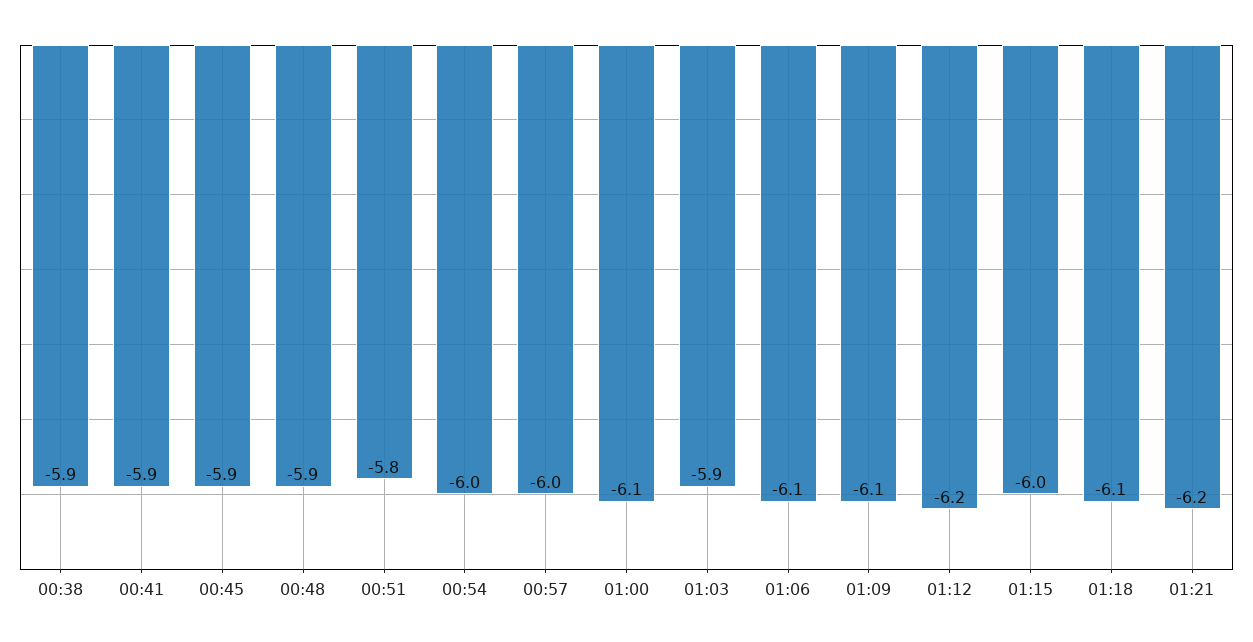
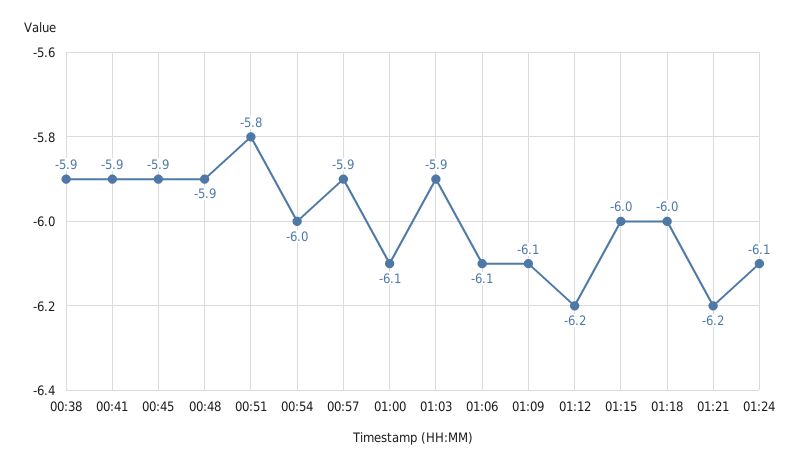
00:57: -6 -> -5.9
01:18: -6.1 -> -6
01:24: none -> -6.1

